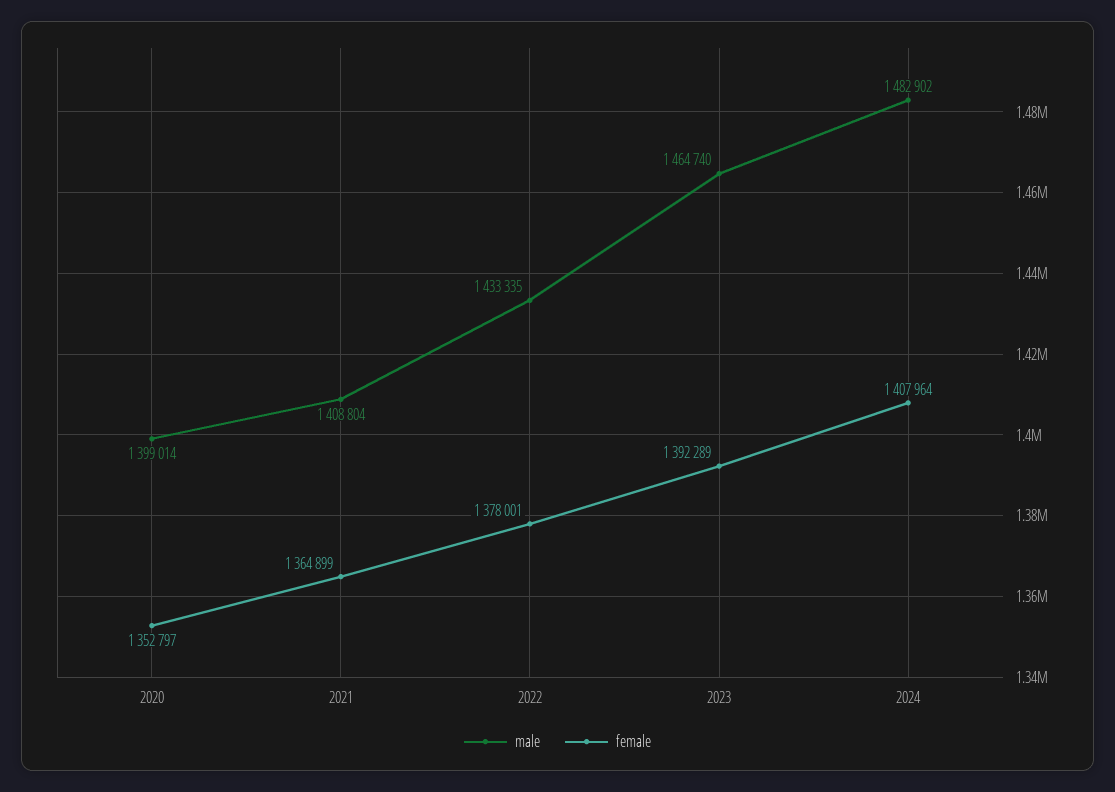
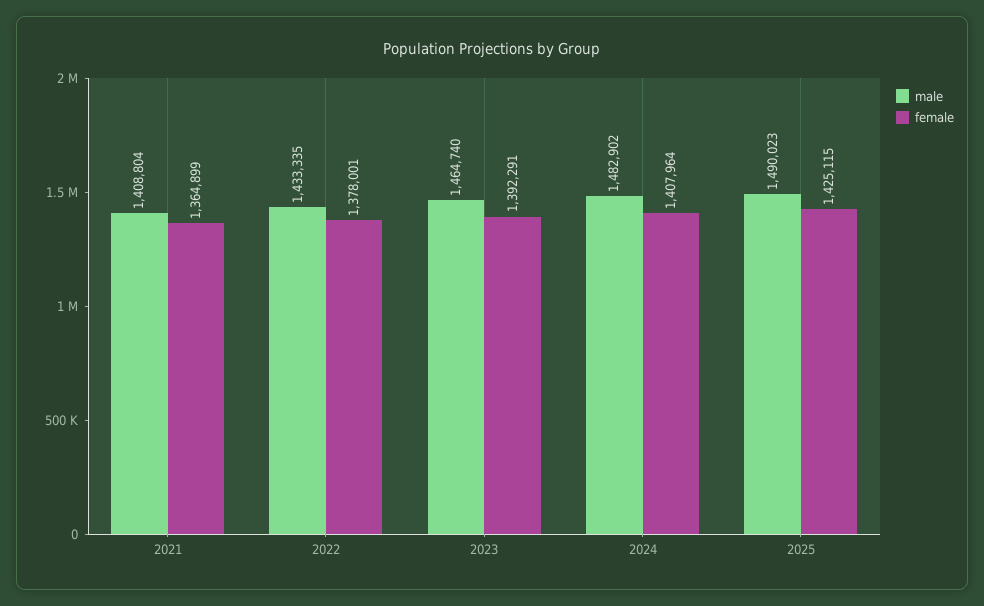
male, 2020: 1399014 -> none
female, 2020: 1352797 -> none
female, 2023: 1392289 -> 1392291
male, 2025: none -> 1490023
female, 2025: none -> 1425115

